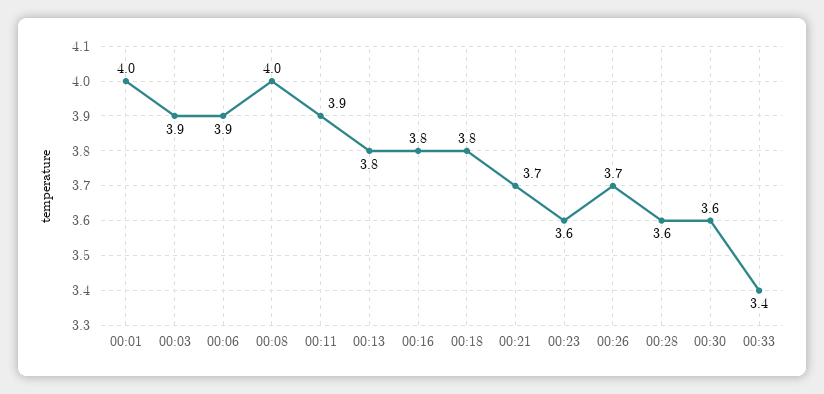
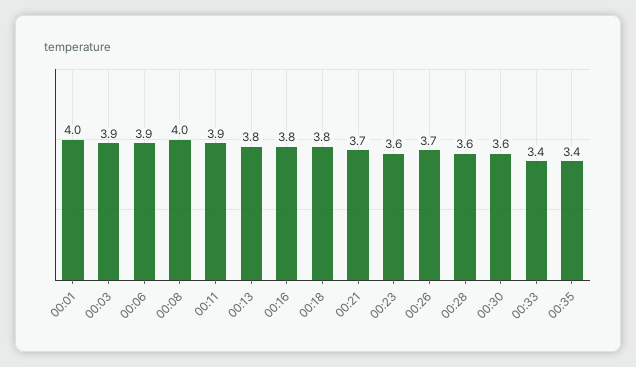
00:35: none -> 3.4

